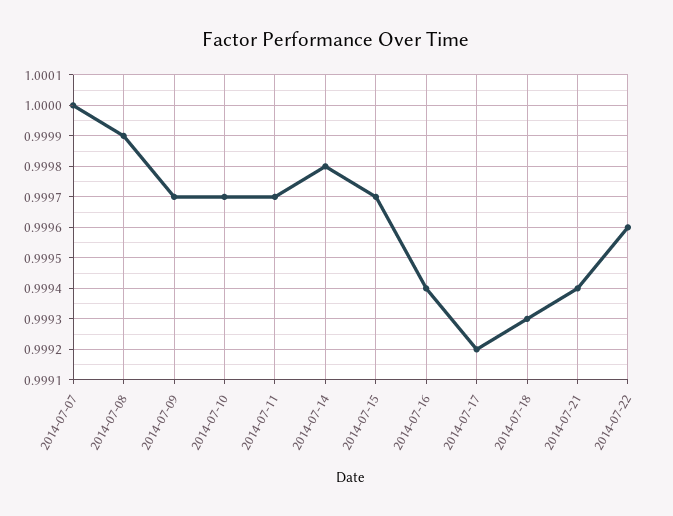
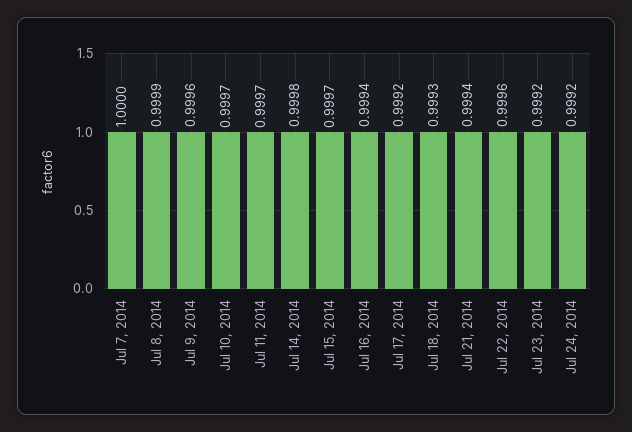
2014-07-09: 0.9997 -> 0.9996
Jul 23, 2014: none -> 0.9992
Jul 24, 2014: none -> 0.9992

